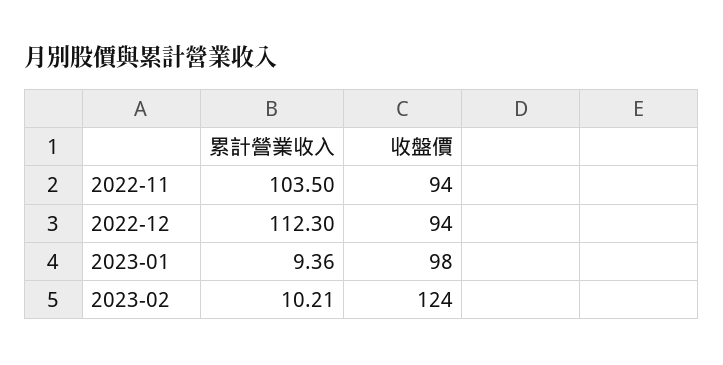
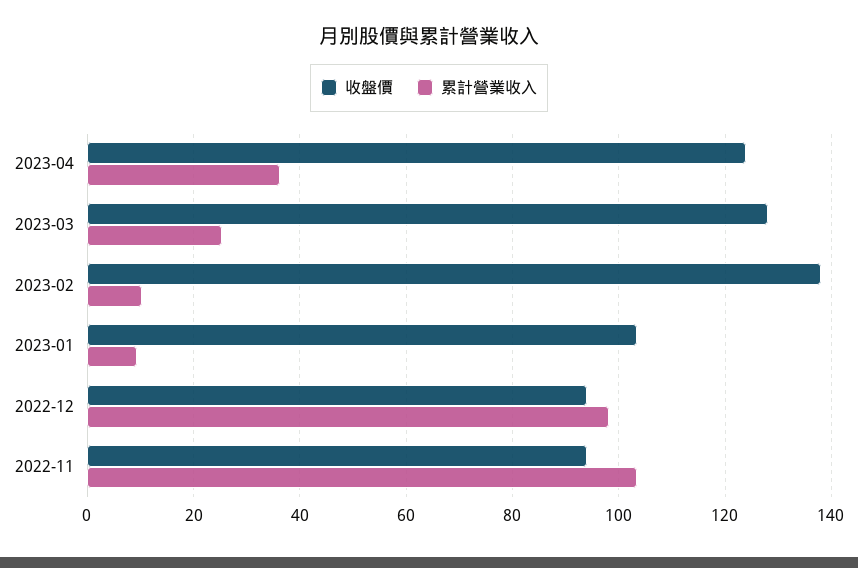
累計營業收入, 2022-12: 112.3 -> 98
收盤價, 2023-01: 98 -> 104
收盤價, 2023-02: 124 -> 138
收盤價, 2023-04: none -> 124
累計營業收入, 2023-04: none -> 36
收盤價, 2023-03: none -> 128
累計營業收入, 2023-03: none -> 26

